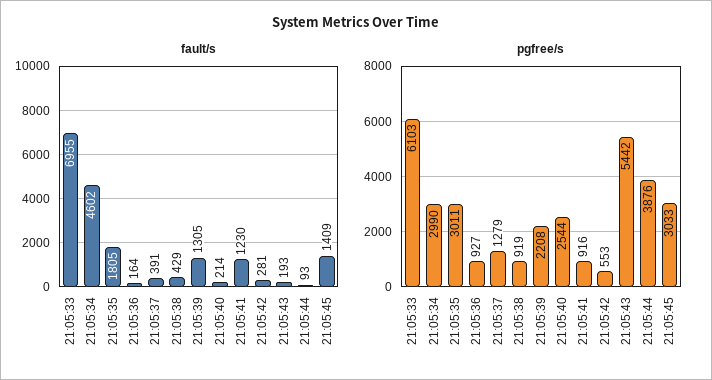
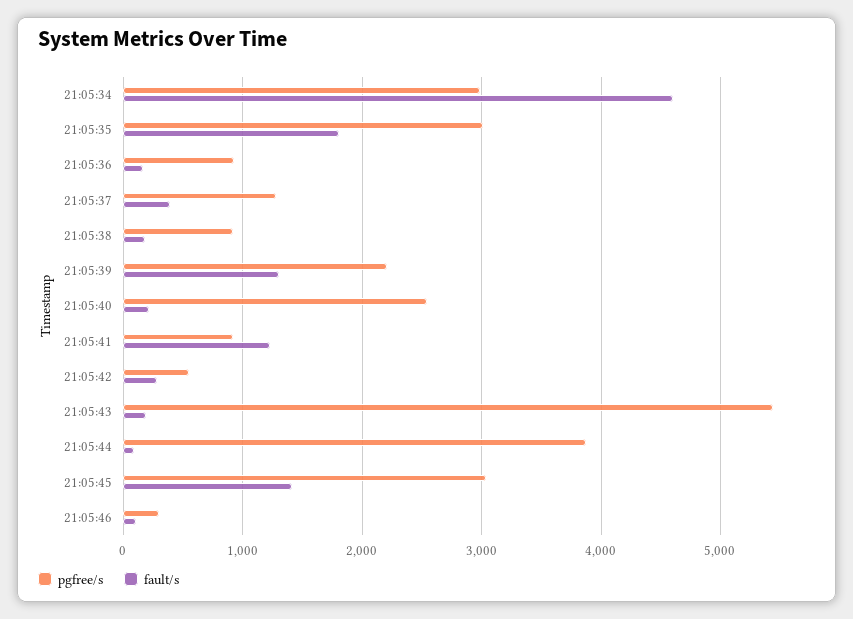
fault/s, 21:05:33: 6955 -> none
fault/s, 21:05:38: 429 -> 200
pgfree/s, 21:05:33: 6103 -> none
pgfree/s, 21:05:46: none -> 300
fault/s, 21:05:46: none -> 100

